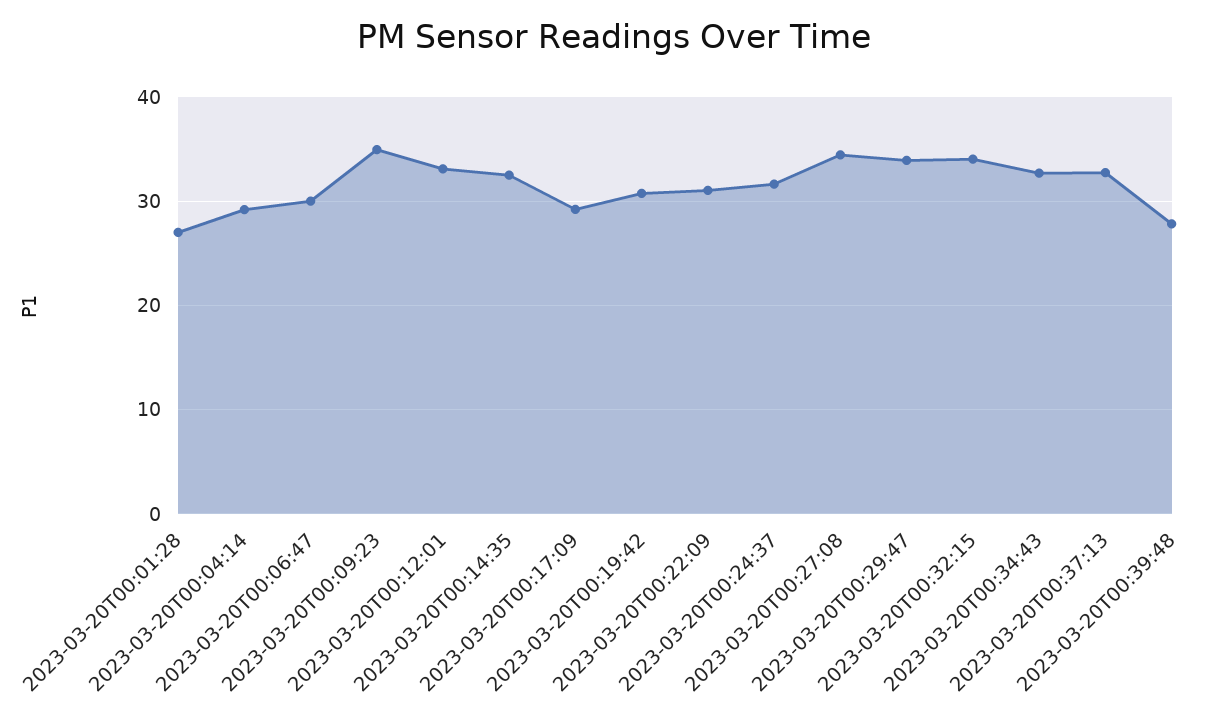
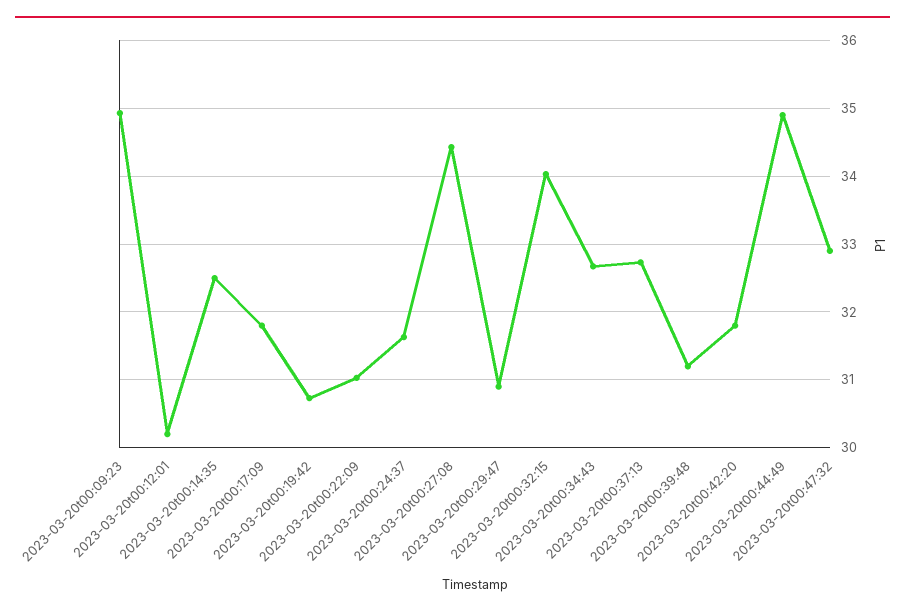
2023-03-20T00:01:28: 27 -> none
2023-03-20T00:04:14: 29 -> none
2023-03-20T00:06:47: 30 -> none
2023-03-20T00:12:01: 33 -> 30.2
2023-03-20T00:17:09: 29 -> 31.8
2023-03-20T00:29:47: 34 -> 30.9
2023-03-20T00:39:48: 28 -> 31.2
2023-03-20t00:42:20: none -> 31.8
2023-03-20t00:44:49: none -> 34.9
2023-03-20t00:47:32: none -> 32.9

